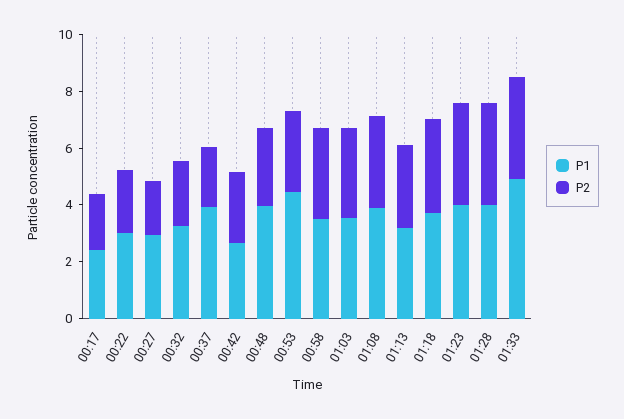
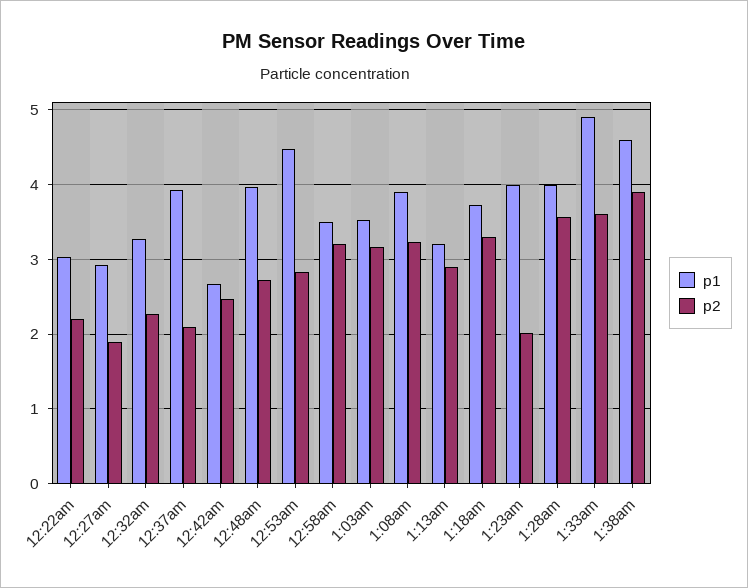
P1, 00:17: 2.5 -> none
P2, 00:17: 2 -> none
P2, 01:23: 3.5 -> 2
P1, 1:38am: none -> 4.6
P2, 1:38am: none -> 3.9

